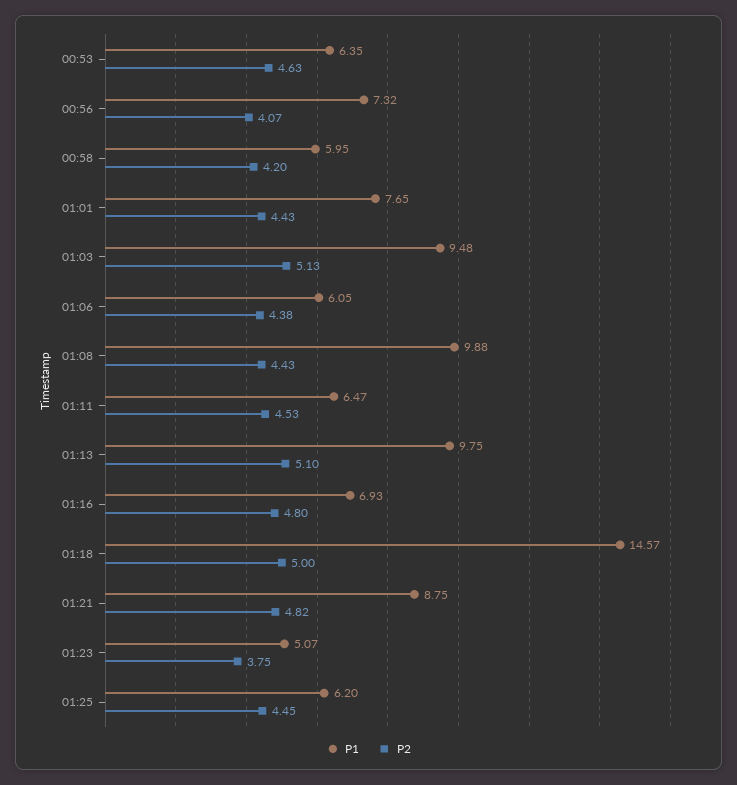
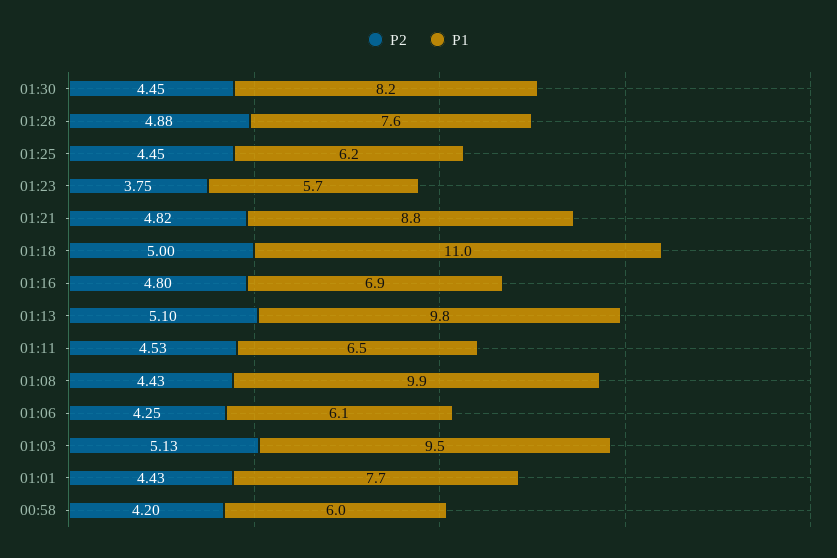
P1, 00:53: 6.35 -> none
P2, 00:53: 4.63 -> none
P1, 00:56: 7.32 -> none
P2, 00:56: 4.07 -> none
P2, 01:06: 4.38 -> 4.25
P1, 01:18: 14.57 -> 11
P1, 01:23: 5.07 -> 5.7
P2, 01:30: none -> 4.45
P1, 01:30: none -> 8.2
P2, 01:28: none -> 4.88
P1, 01:28: none -> 7.6

